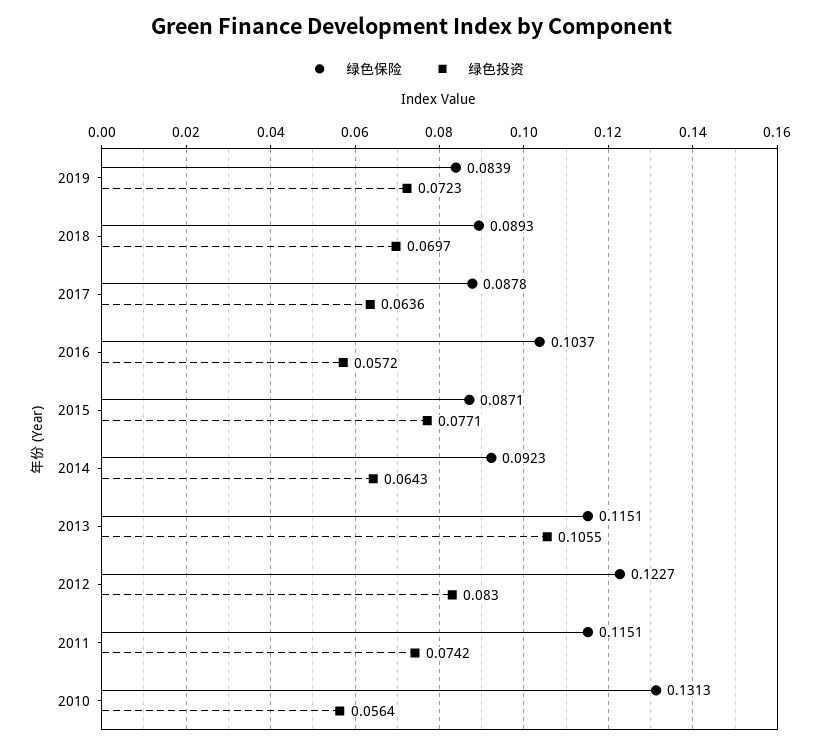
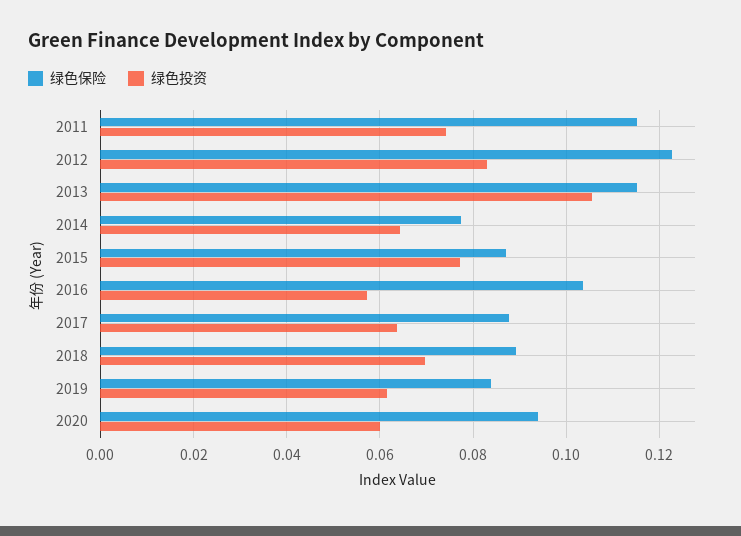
绿色投资, 2019: 0.0723 -> 0.062
绿色保险, 2014: 0.0923 -> 0.078
绿色保险, 2010: 0.1313 -> none
绿色投资, 2010: 0.0564 -> none
绿色保险, 2020: none -> 0.094
绿色投资, 2020: none -> 0.06

